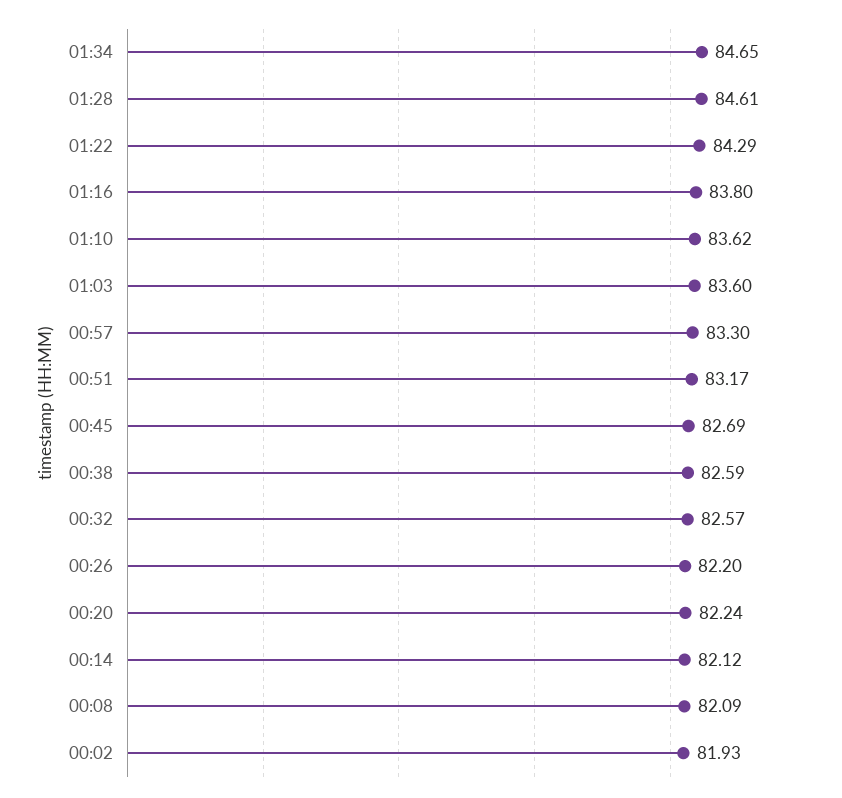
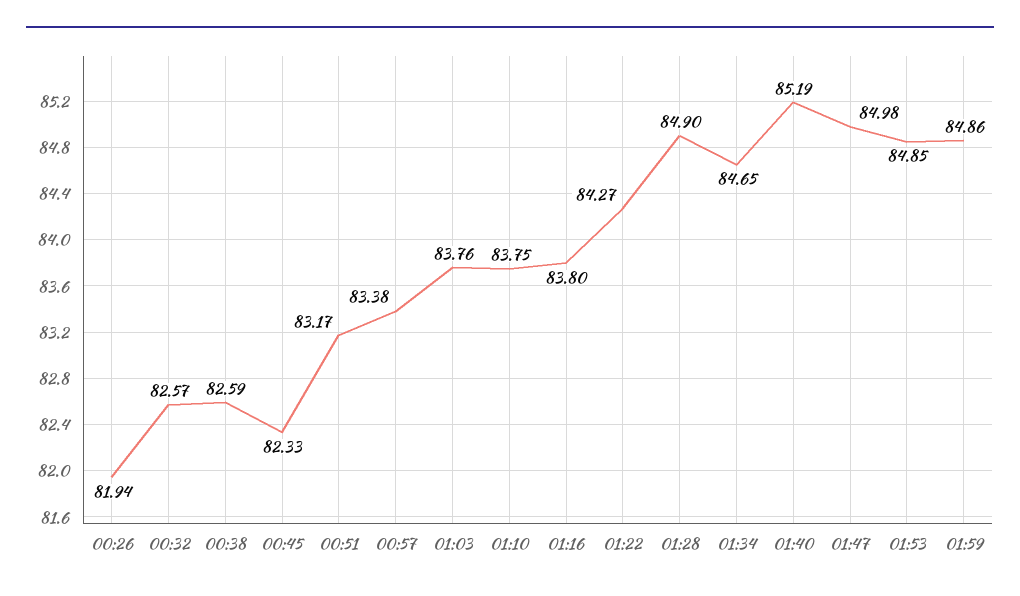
01:28: 84.61 -> 84.9
01:22: 84.29 -> 84.27
01:10: 83.62 -> 83.75
01:03: 83.6 -> 83.76
00:57: 83.3 -> 83.38
00:45: 82.69 -> 82.33
00:26: 82.2 -> 81.94
00:20: 82.24 -> none
00:14: 82.12 -> none
00:08: 82.09 -> none
00:02: 81.93 -> none
01:40: none -> 85.19
01:47: none -> 84.98
01:53: none -> 84.85
01:59: none -> 84.86

